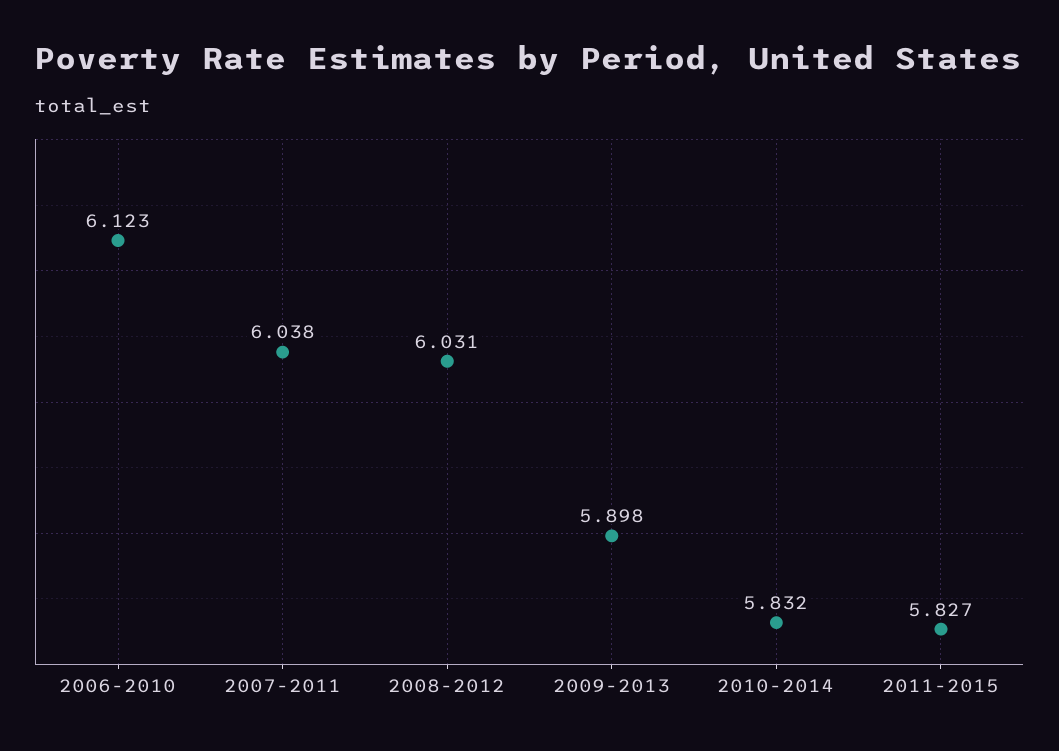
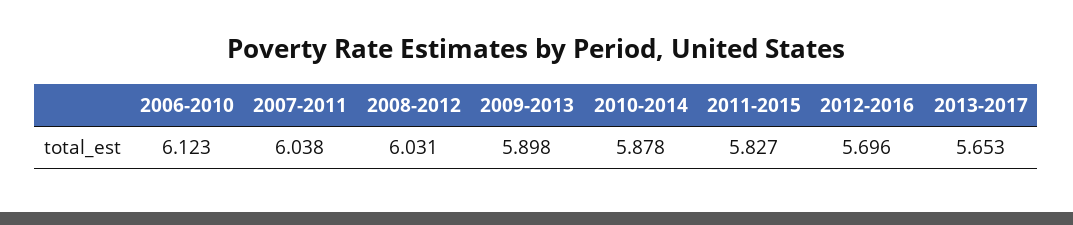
2010-2014: 5.832 -> 5.878
2012-2016: none -> 5.696
2013-2017: none -> 5.653

